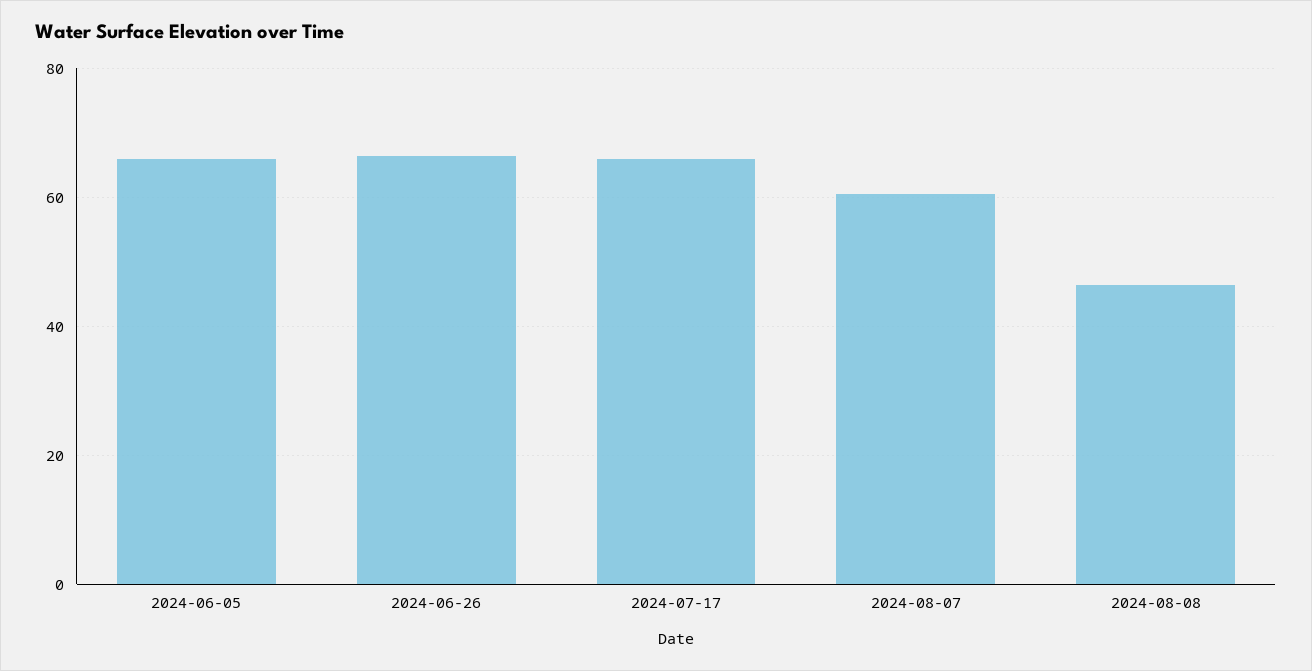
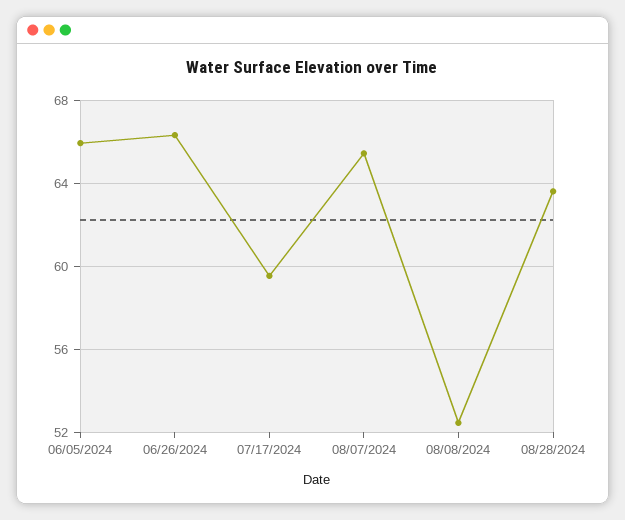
2024-07-17: 66 -> 59.5
2024-08-07: 60 -> 65.5
2024-08-08: 46 -> 52.5
08/28/2024: none -> 63.5

